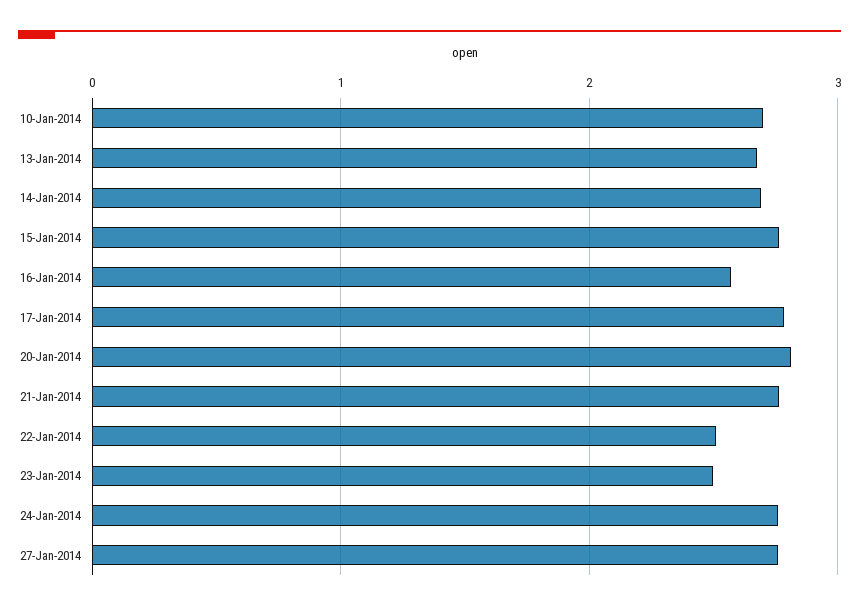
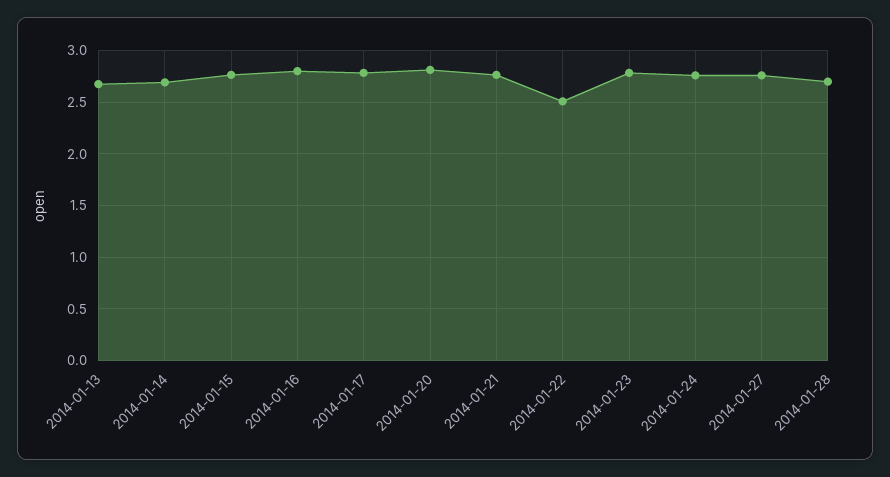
10-Jan-2014: 2.7 -> none
16-Jan-2014: 2.6 -> 2.8
23-Jan-2014: 2.5 -> 2.8
2014-01-28: none -> 2.7

